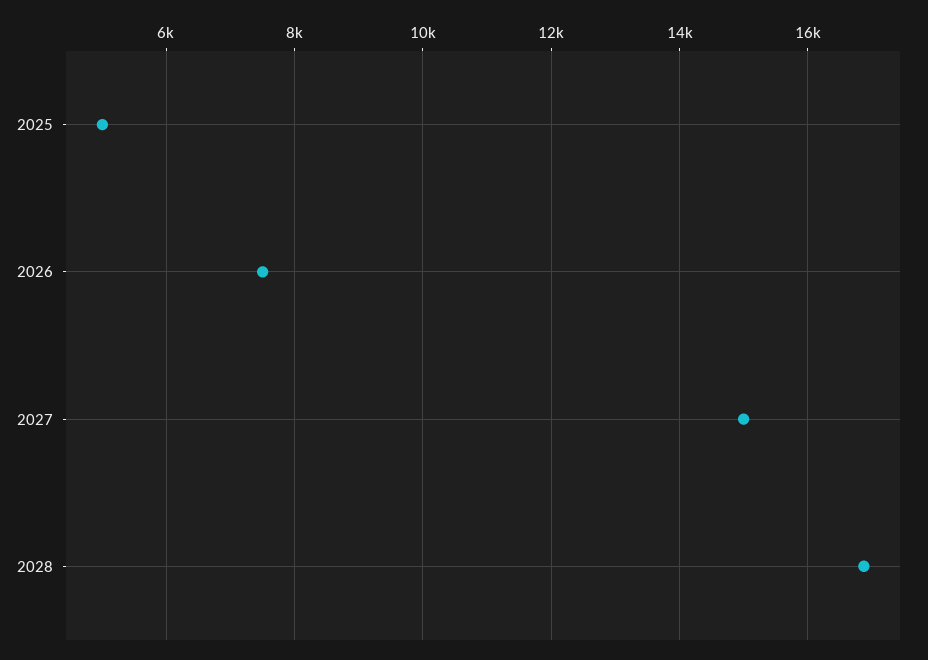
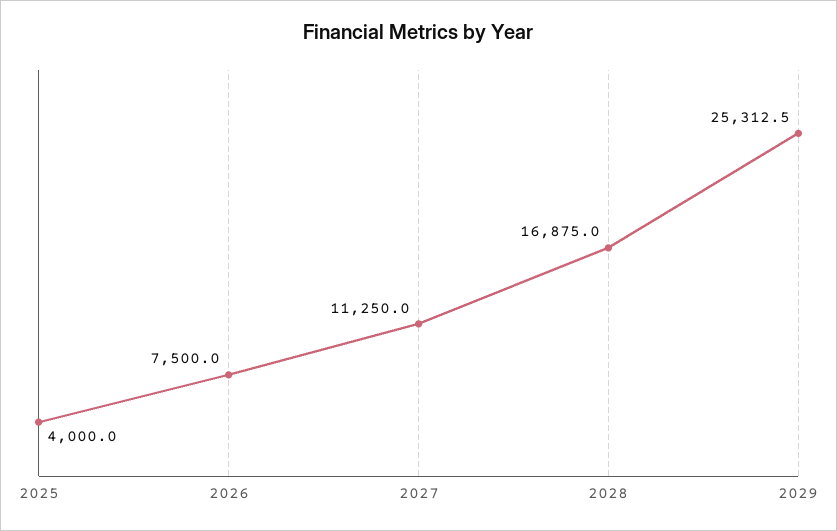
2025: 5000 -> 4000
2027: 15000 -> 11250
2029: none -> 25312.5

